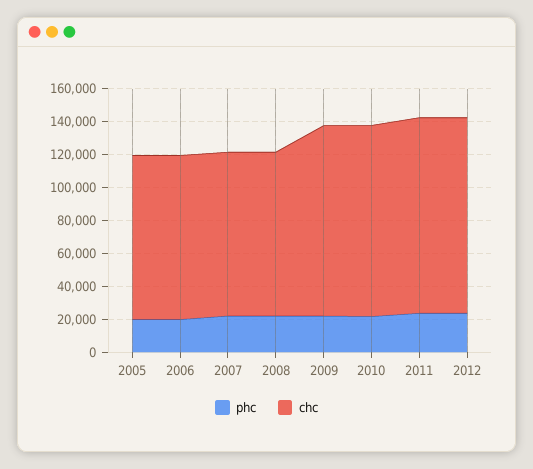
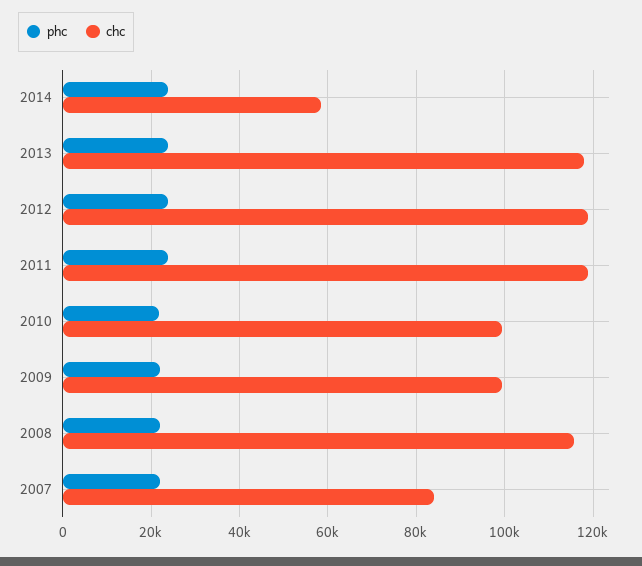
phc, 2005: 20000 -> none
chc, 2005: 100000 -> none
phc, 2006: 20000 -> none
chc, 2006: 100000 -> none
chc, 2007: 100000 -> 84000
chc, 2008: 100000 -> 116000
chc, 2009: 115000 -> 100000
chc, 2010: 115000 -> 100000
phc, 2014: none -> 24000
chc, 2014: none -> 58000
phc, 2013: none -> 24000
chc, 2013: none -> 118000

